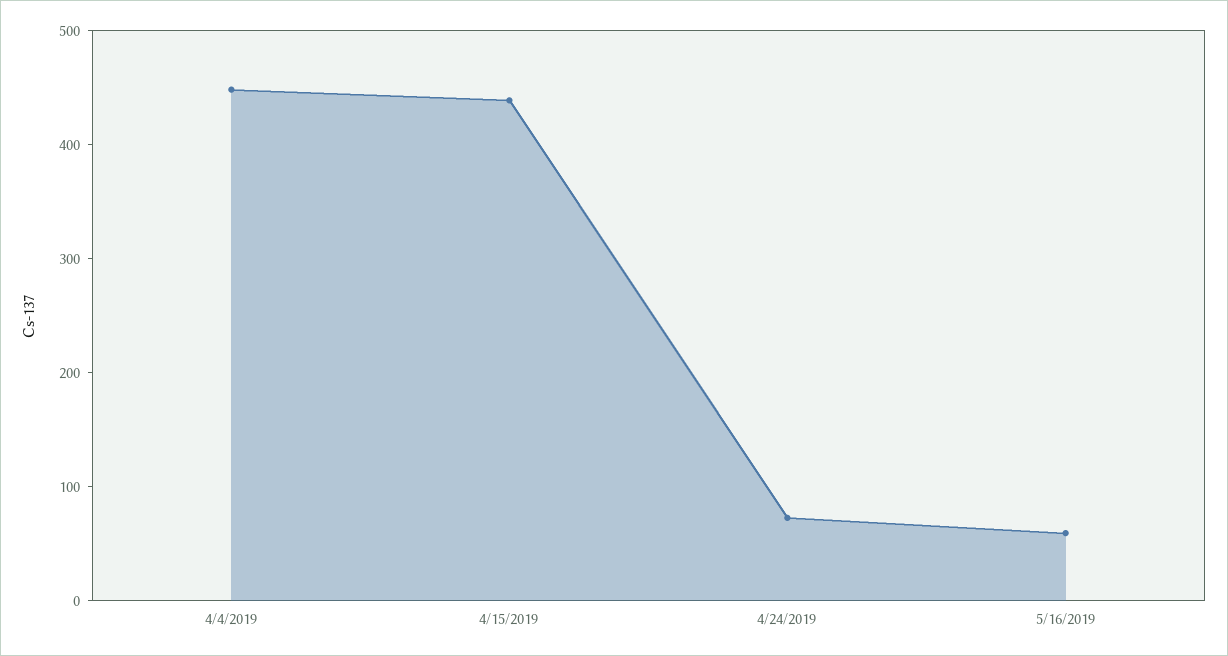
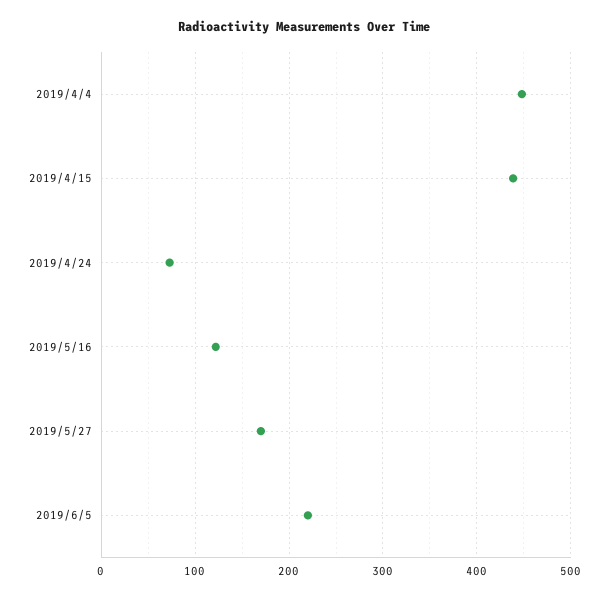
5/16/2019: 60 -> 120
2019/5/27: none -> 170
2019/6/5: none -> 220

